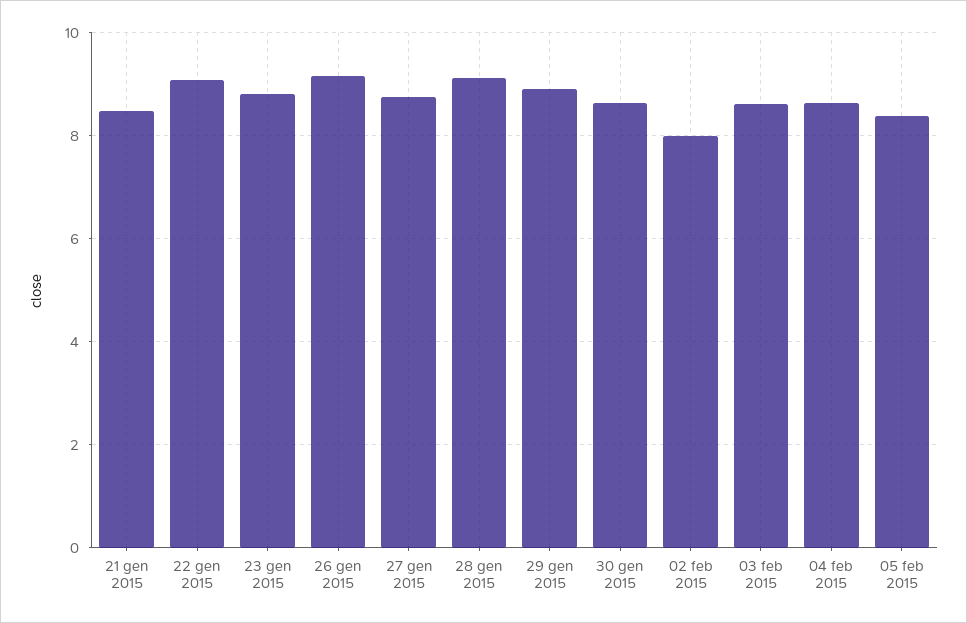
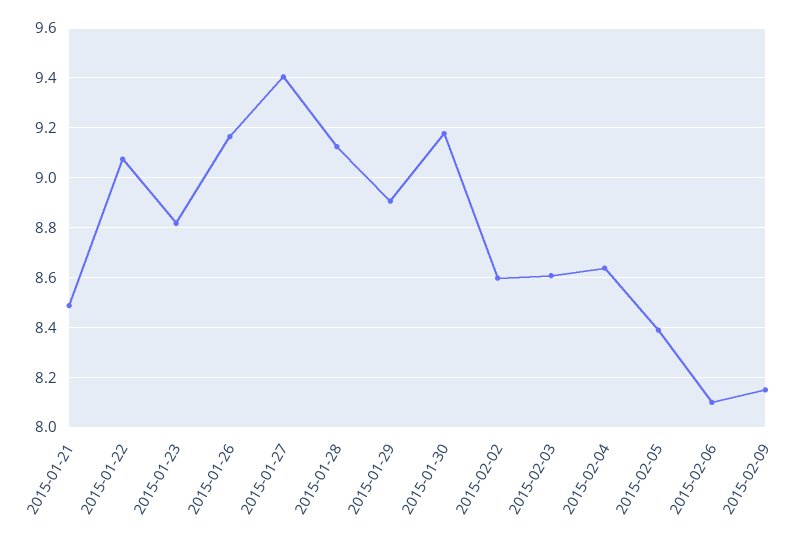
27 gen 2015: 8.8 -> 9.4
30 gen 2015: 8.6 -> 9.175
02 feb 2015: 8 -> 8.6
2015-02-06: none -> 8.1
2015-02-09: none -> 8.15

